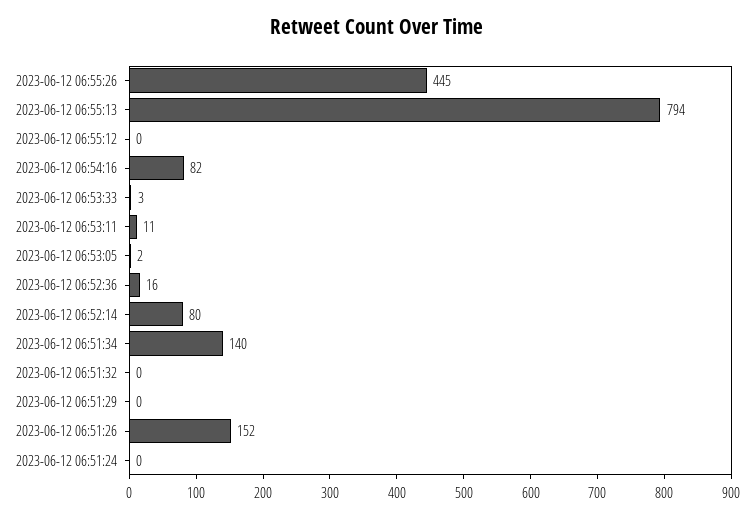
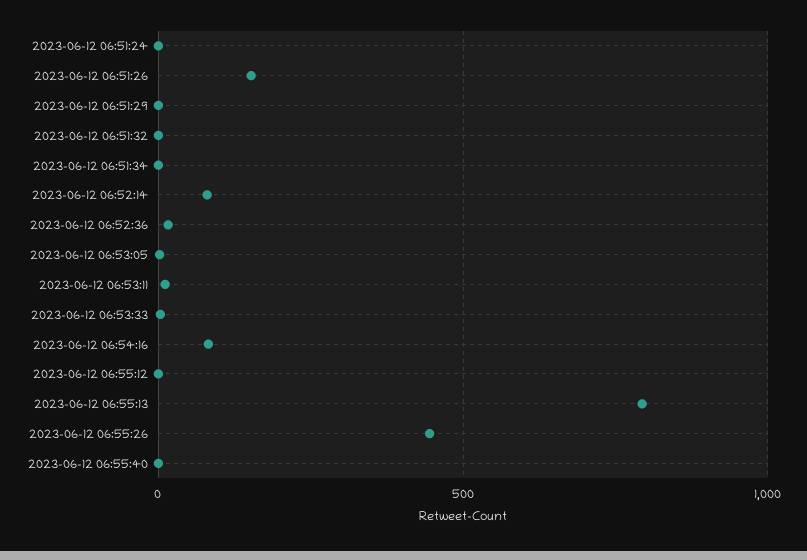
2023-06-12 06:51:34: 140 -> 0
2023-06-12 06:55:40: none -> 0

